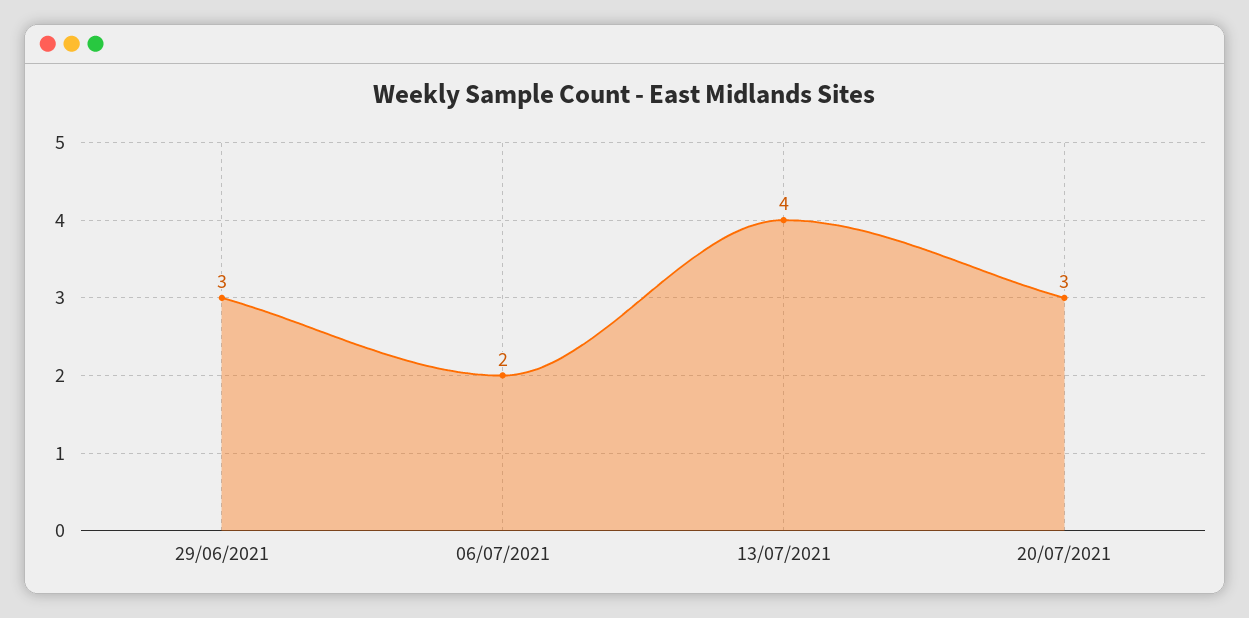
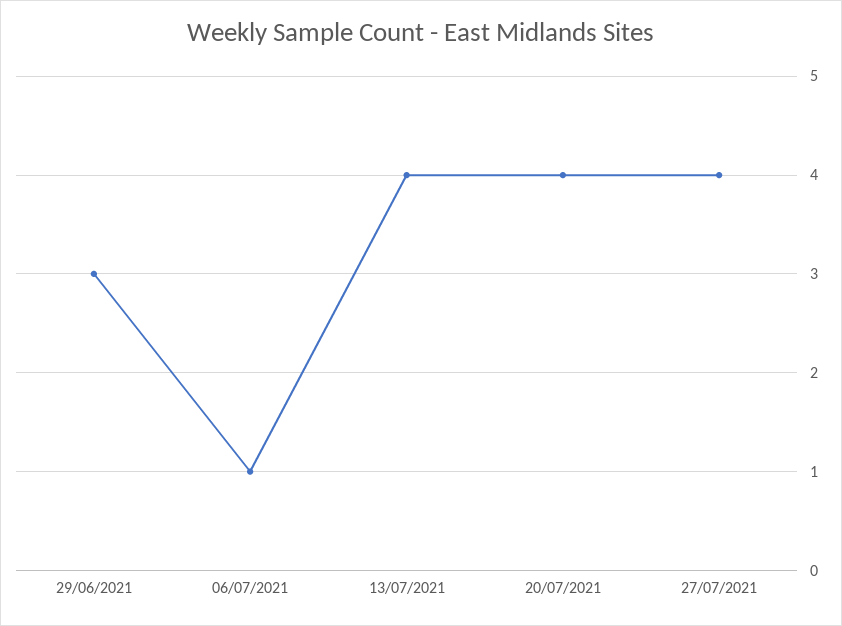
06/07/2021: 2 -> 1
20/07/2021: 3 -> 4
27/07/2021: none -> 4

